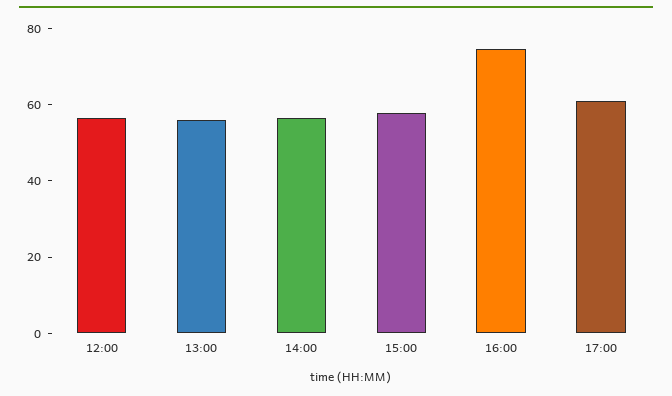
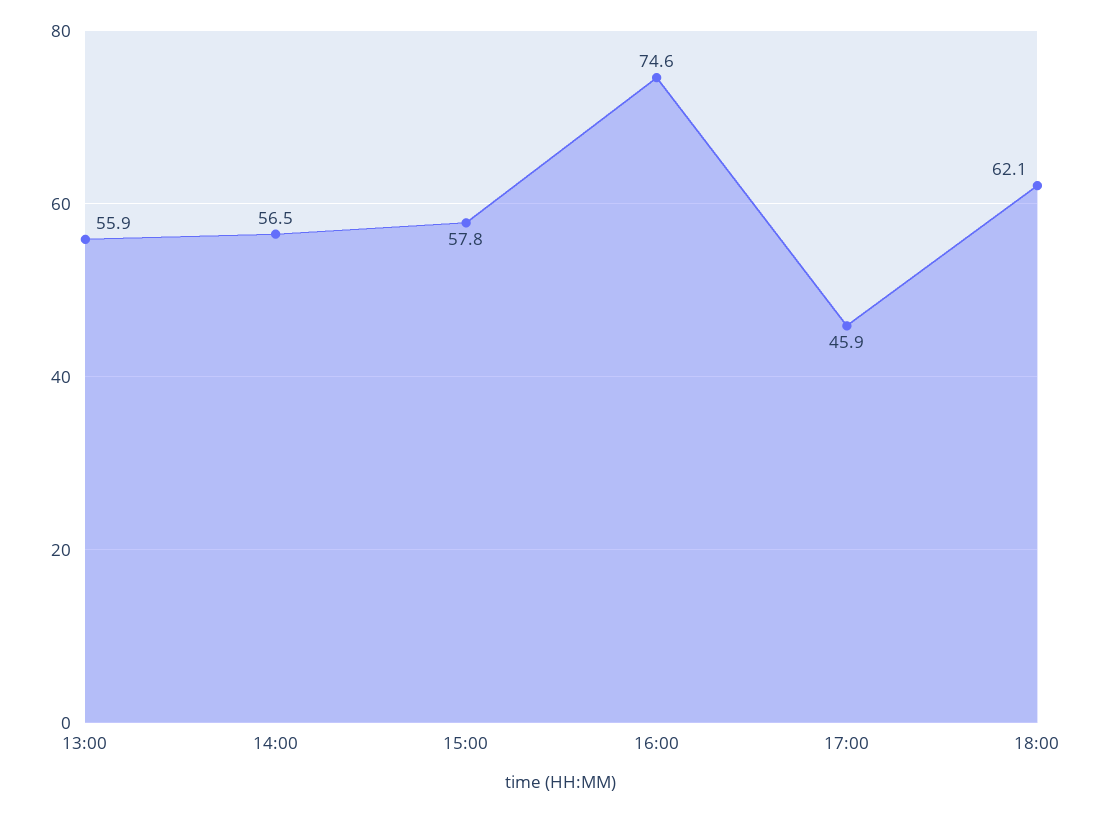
12:00: 55 -> none
17:00: 60 -> 45.9
18:00: none -> 62.1

